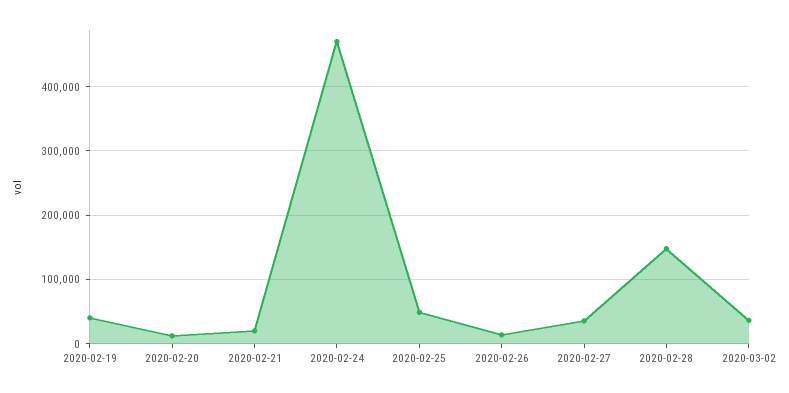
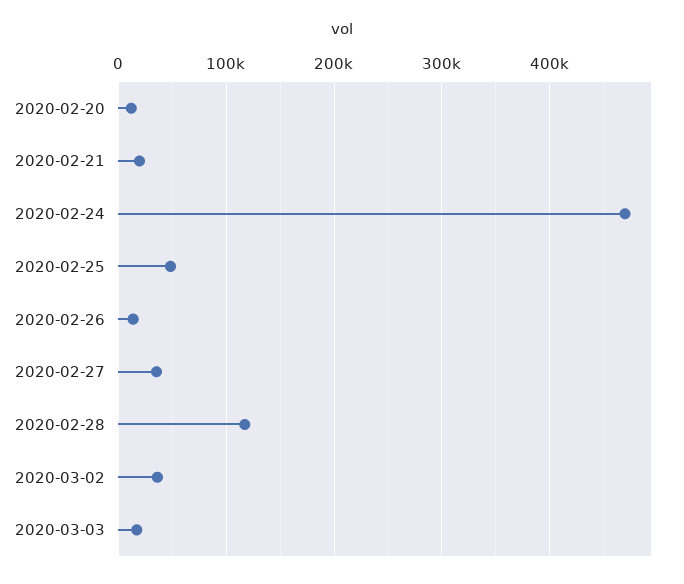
2020-02-19: 40000 -> none
2020-02-28: 150000 -> 120000
2020-03-03: none -> 20000

